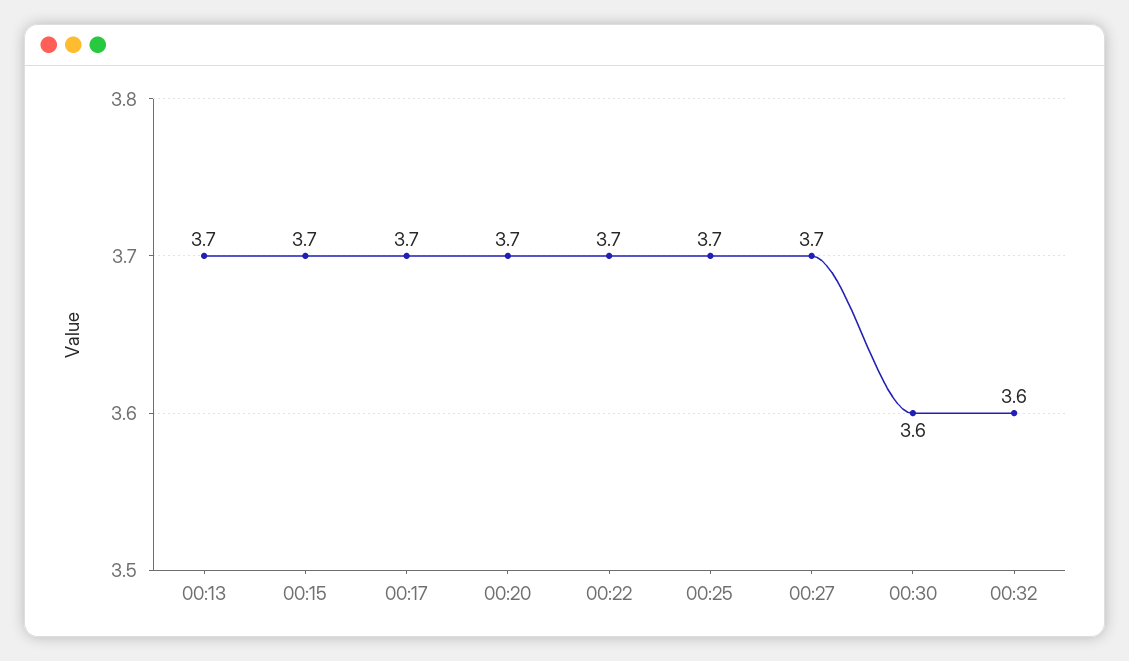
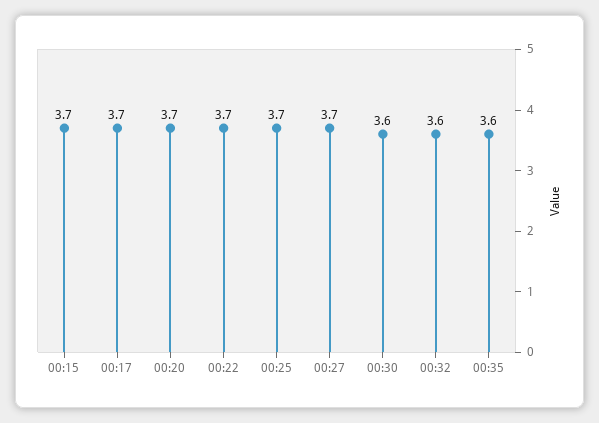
00:13: 3.7 -> none
00:35: none -> 3.6

